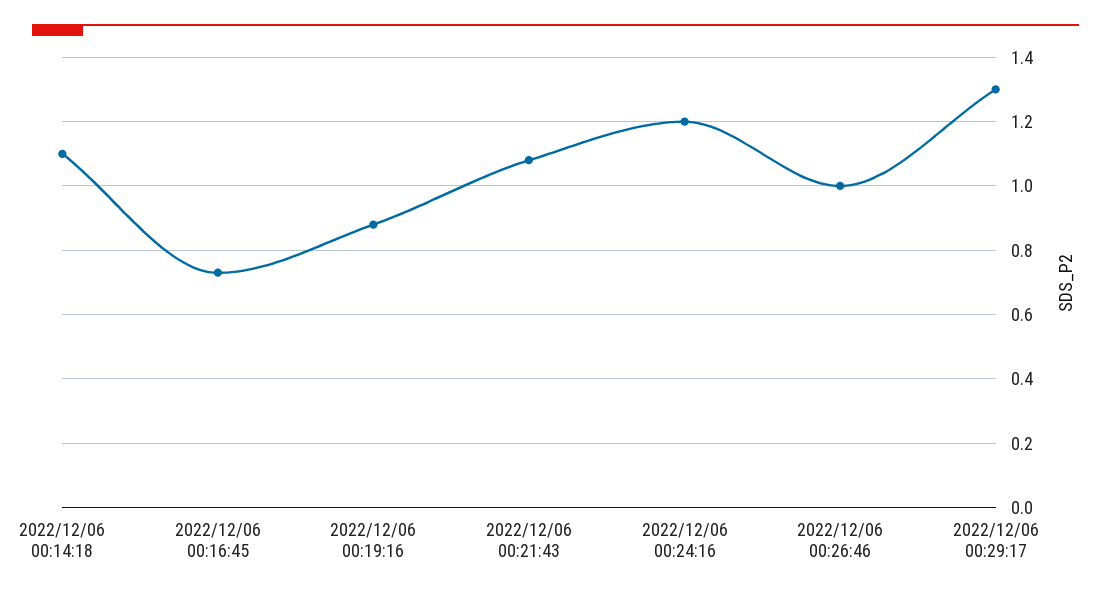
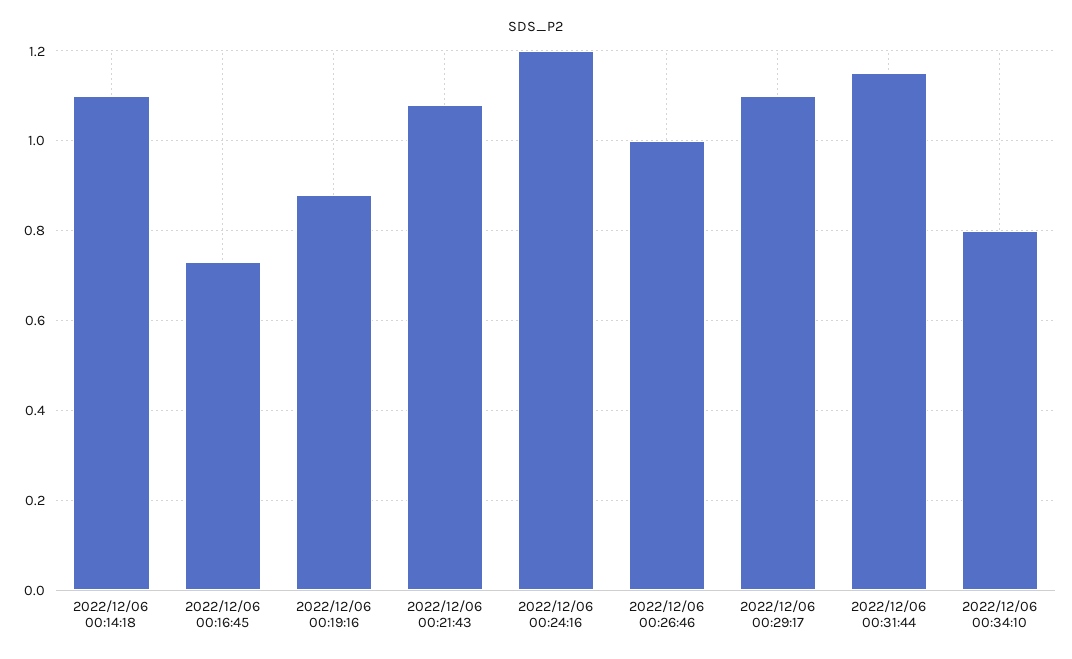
2022/12/06 00:29:17: 1.3 -> 1.1
2022/12/06 00:31:44: none -> 1.15
2022/12/06 00:34:10: none -> 0.8

